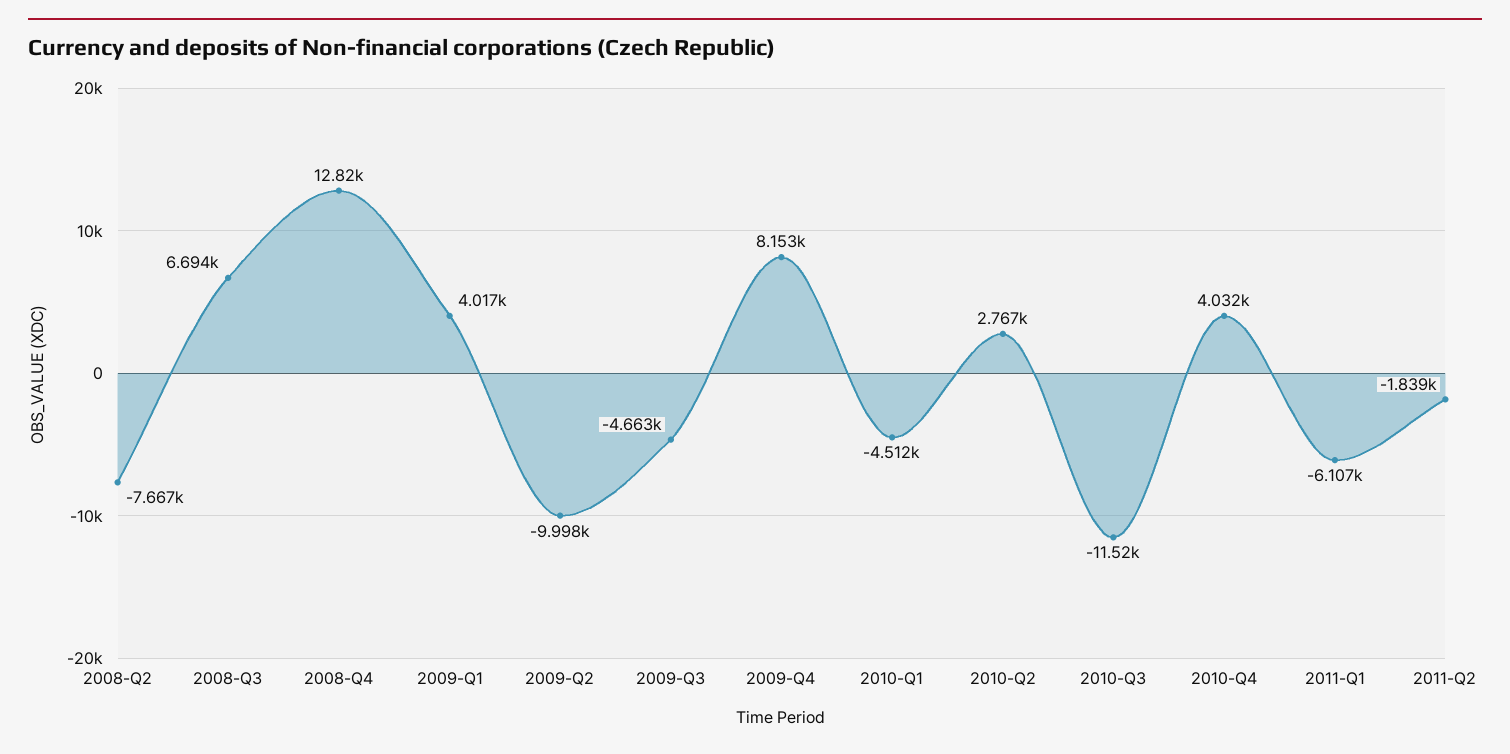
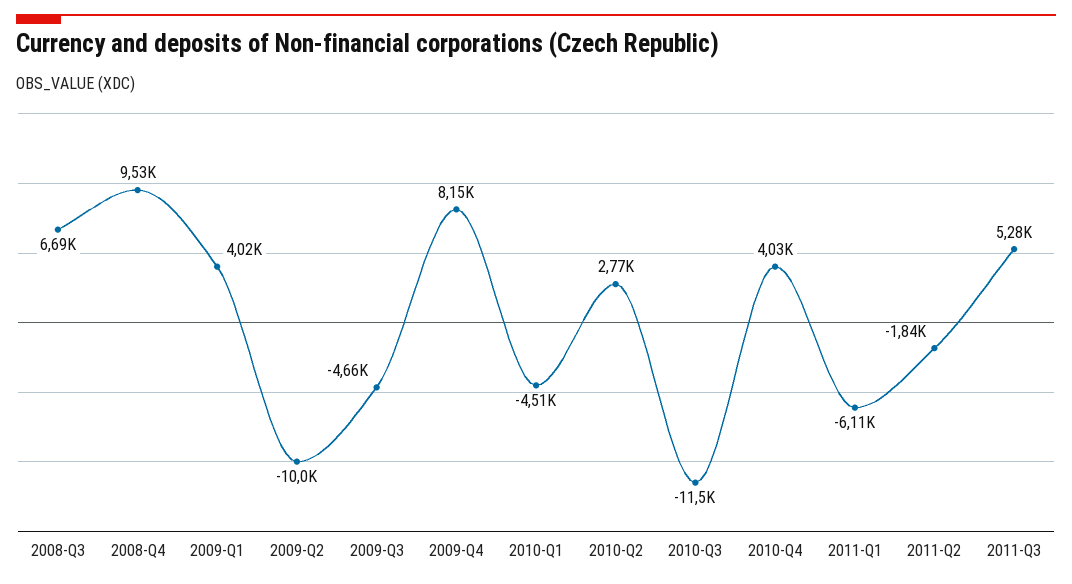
2008-Q2: -7667 -> none
2008-Q4: 12820 -> 9530
2011-Q3: none -> 5280

